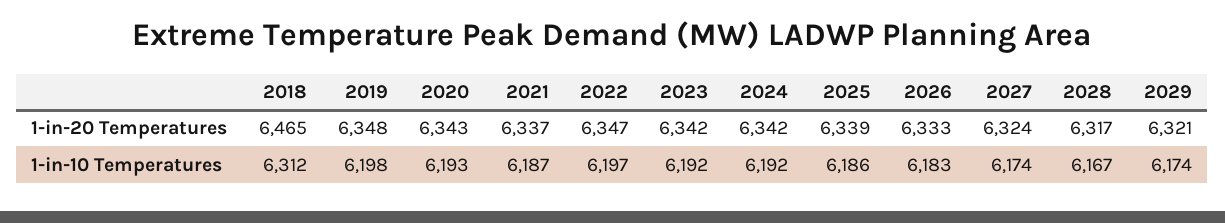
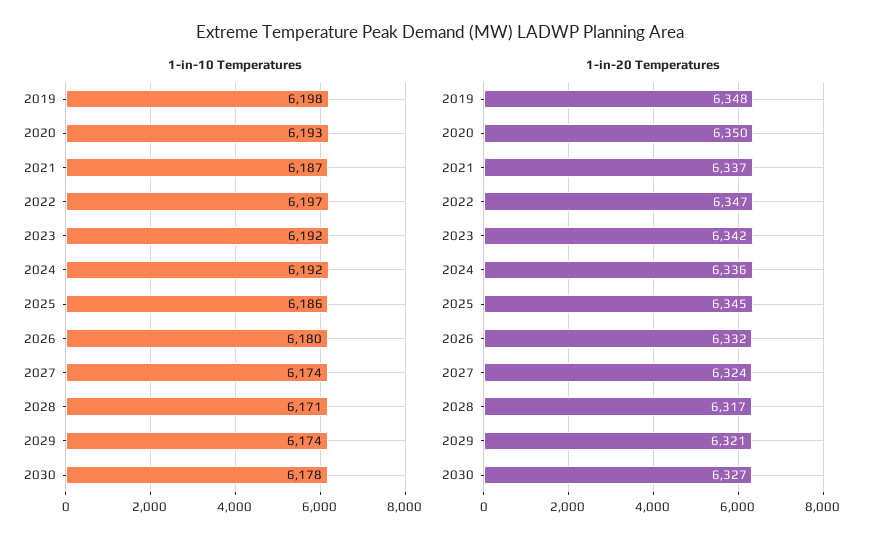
1-in-20 Temperatures, 2018: 6465 -> none
1-in-20 Temperatures, 2020: 6343 -> 6350
1-in-20 Temperatures, 2024: 6342 -> 6336
1-in-20 Temperatures, 2025: 6339 -> 6345
1-in-20 Temperatures, 2026: 6333 -> 6332
1-in-10 Temperatures, 2018: 6312 -> none
1-in-10 Temperatures, 2026: 6183 -> 6180
1-in-10 Temperatures, 2028: 6167 -> 6171
1-in-10 Temperatures, 2030: none -> 6178
1-in-20 Temperatures, 2030: none -> 6327

